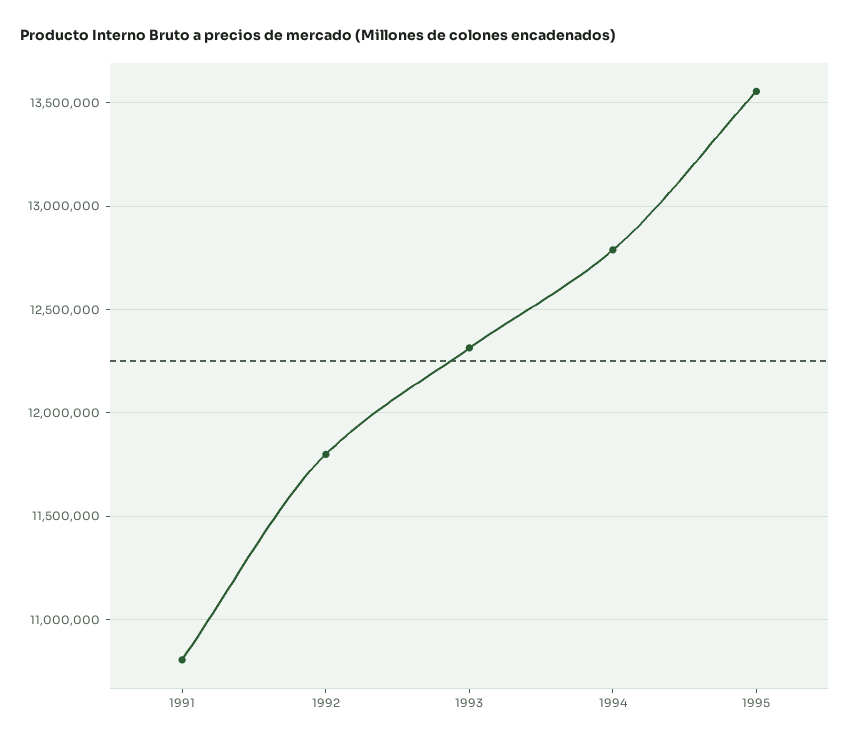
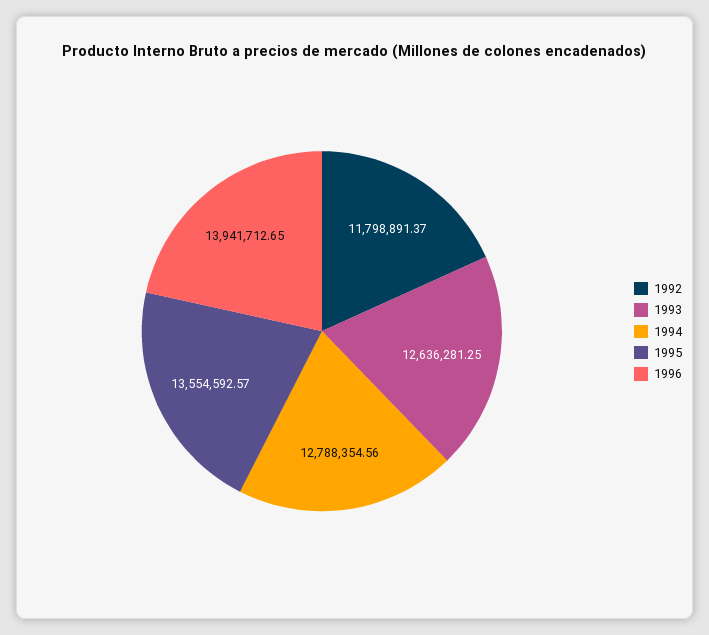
1991: 10800000 -> none
1993: 12300000 -> 12636281.25
1996: none -> 13941712.65

